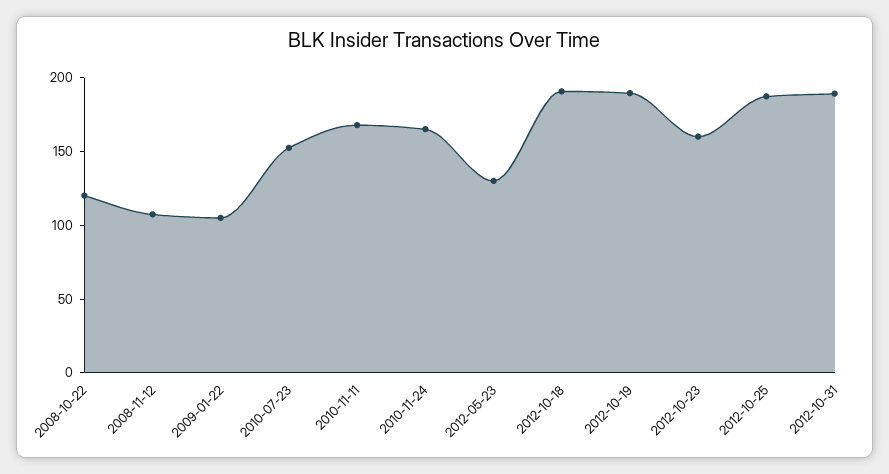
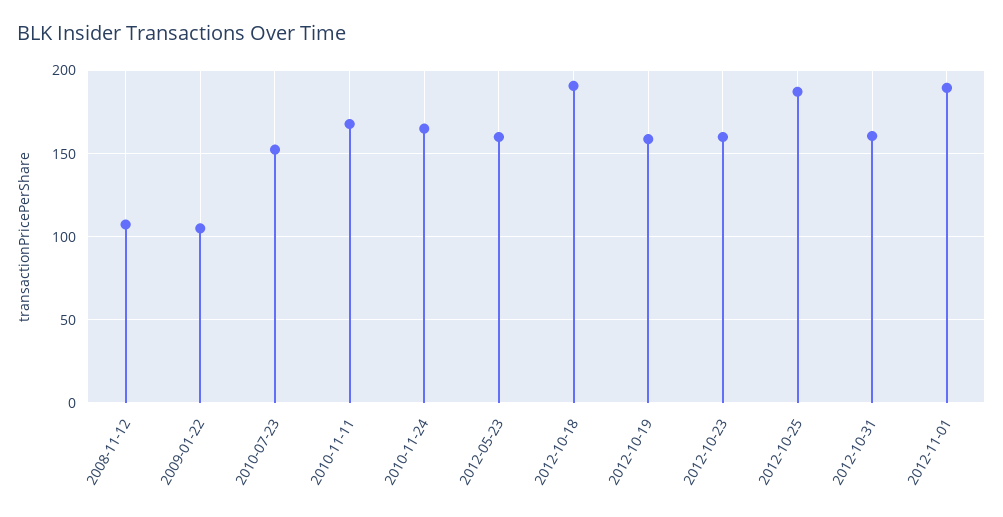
2008-10-22: 120 -> none
2012-05-23: 130 -> 160
2012-10-19: 190 -> 160
2012-10-31: 190 -> 160
2012-11-01: none -> 190

